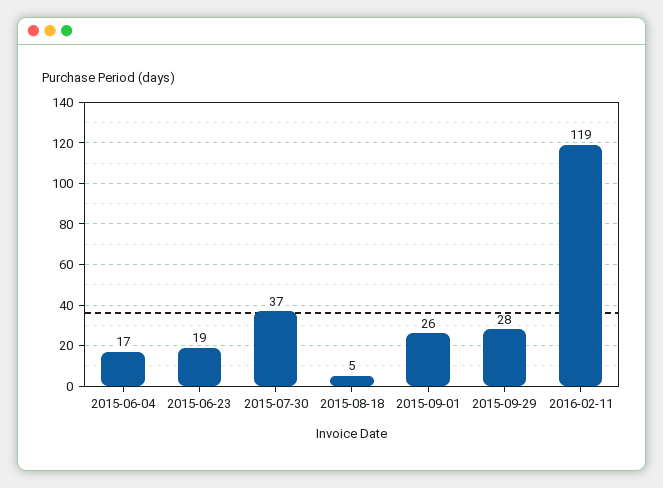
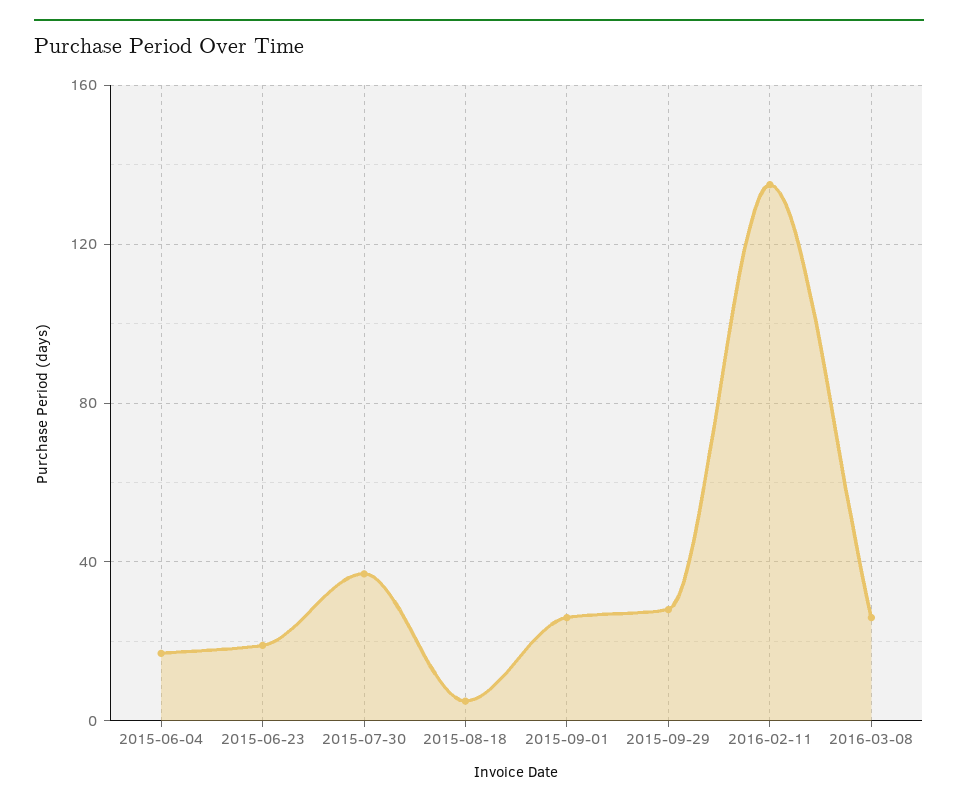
2016-02-11: 119 -> 135
2016-03-08: none -> 25

